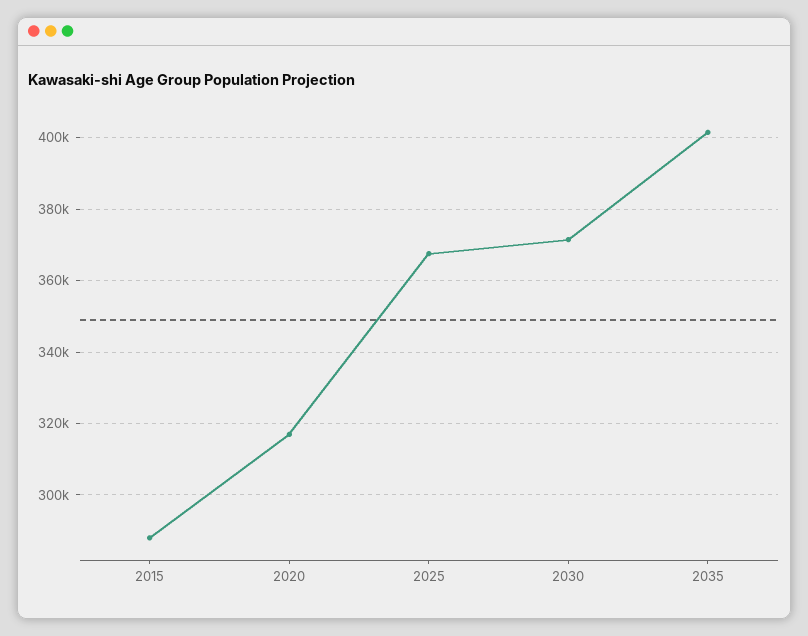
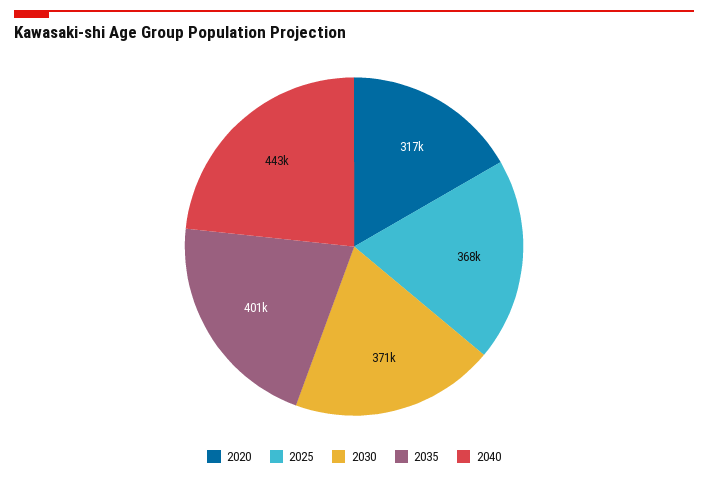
2015: 288000 -> none
2040: none -> 443000

